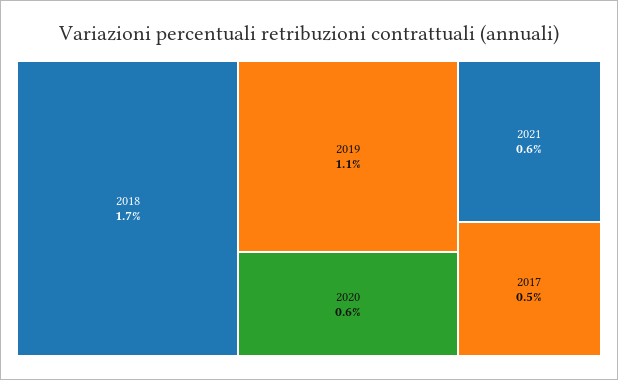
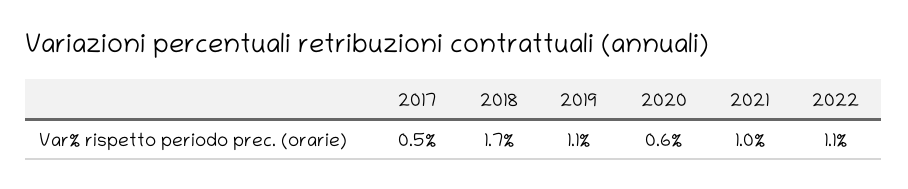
2021: 0.6 -> 1
2022: none -> 1.1

